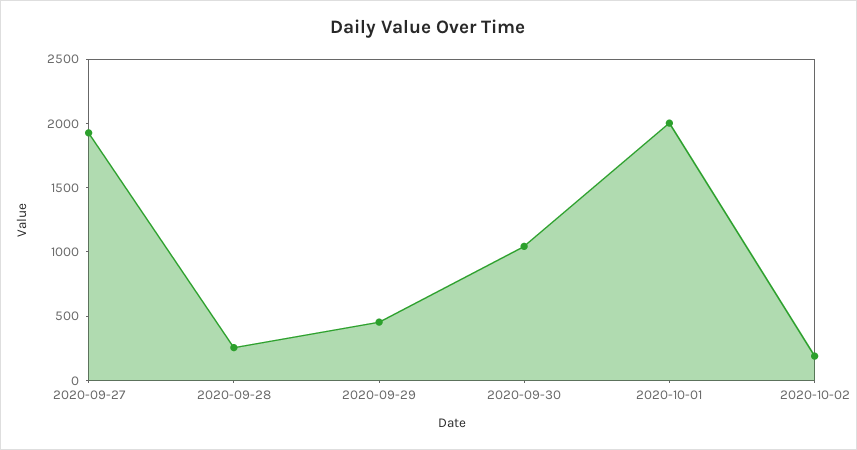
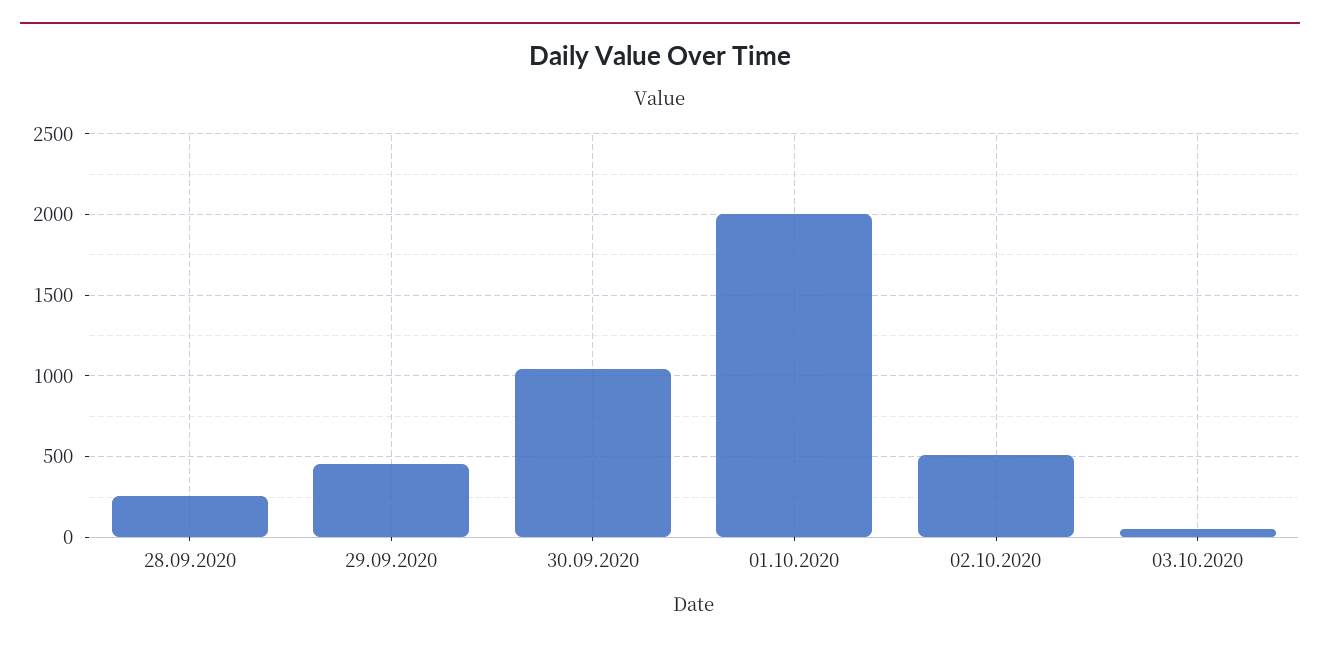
2020-09-27: 1900 -> none
2020-10-02: 200 -> 500
03.10.2020: none -> 50

